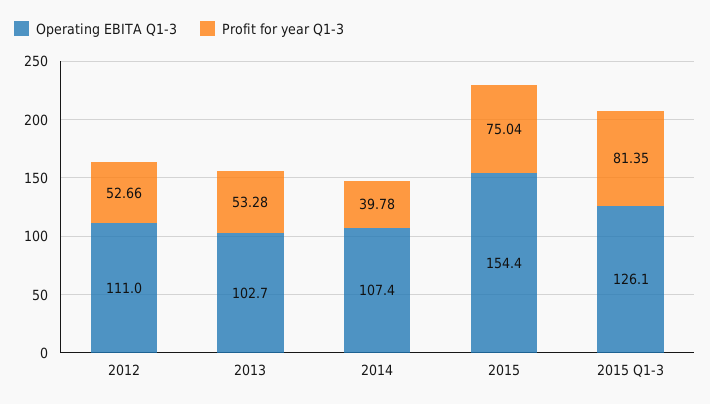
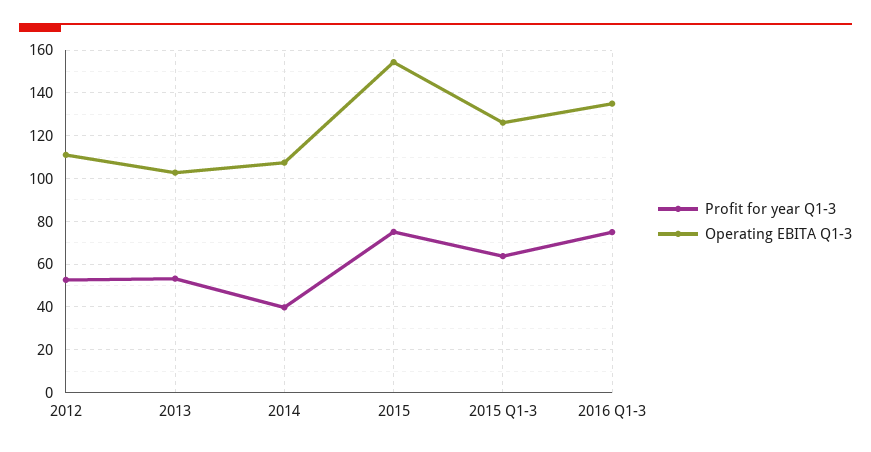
Profit for year Q1-3, 2015 Q1-3: 81.35 -> 65
Profit for year Q1-3, 2016 Q1-3: none -> 75
Operating EBITA Q1-3, 2016 Q1-3: none -> 135

